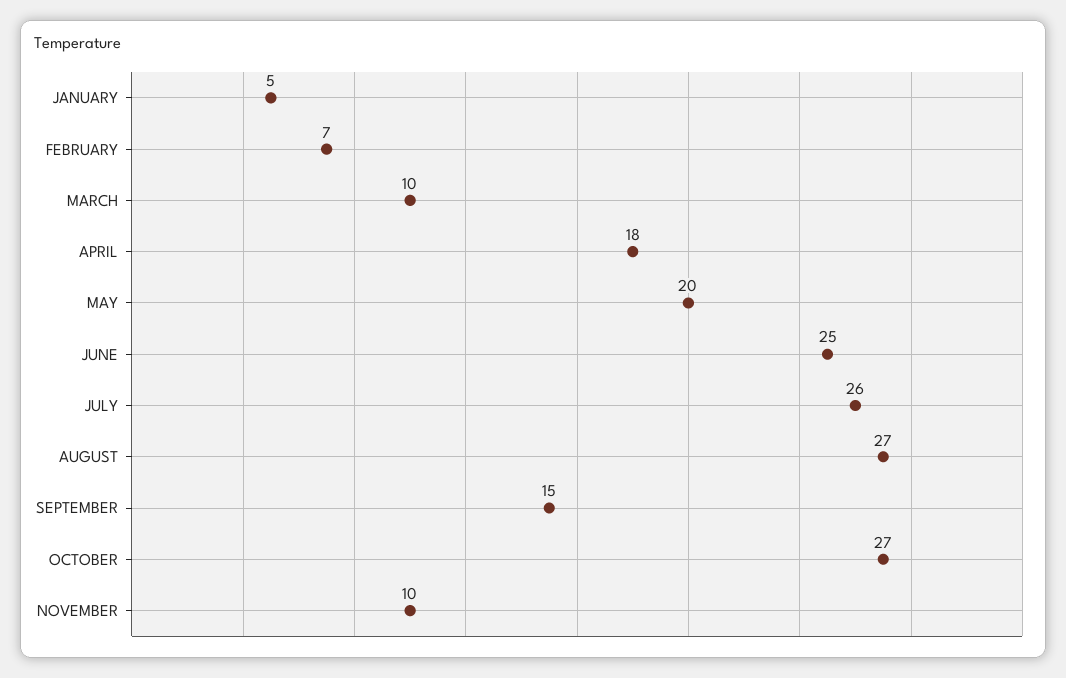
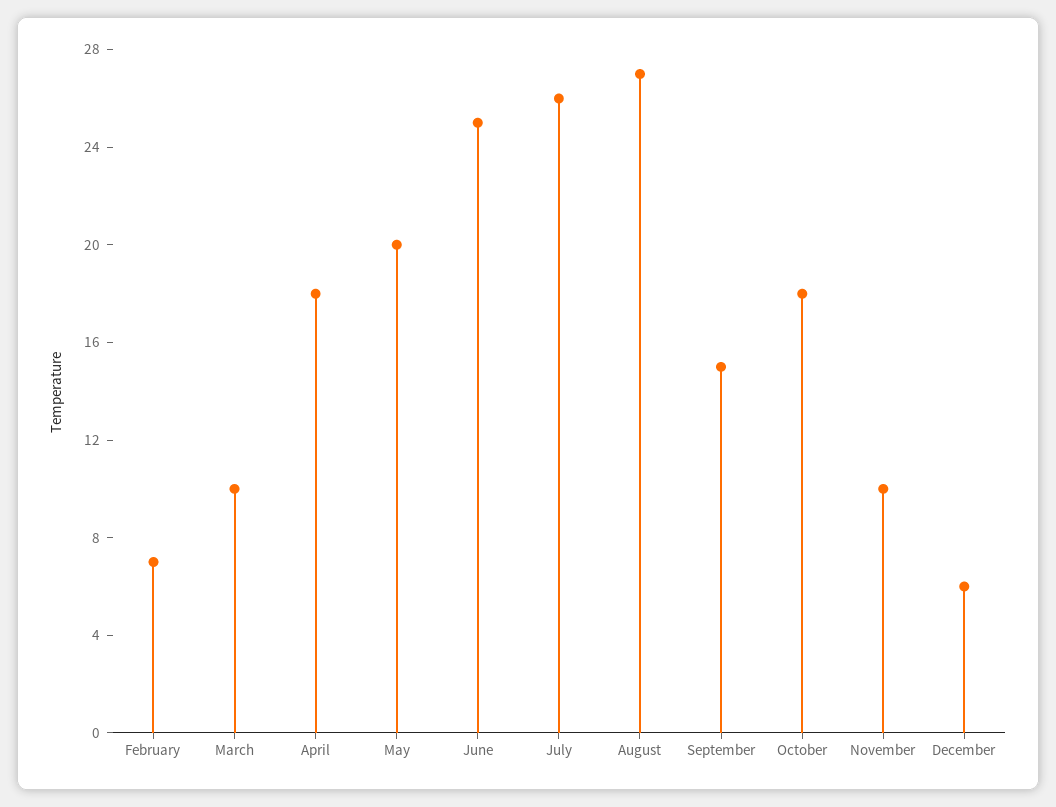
JANUARY: 5 -> none
OCTOBER: 27 -> 18
December: none -> 6

